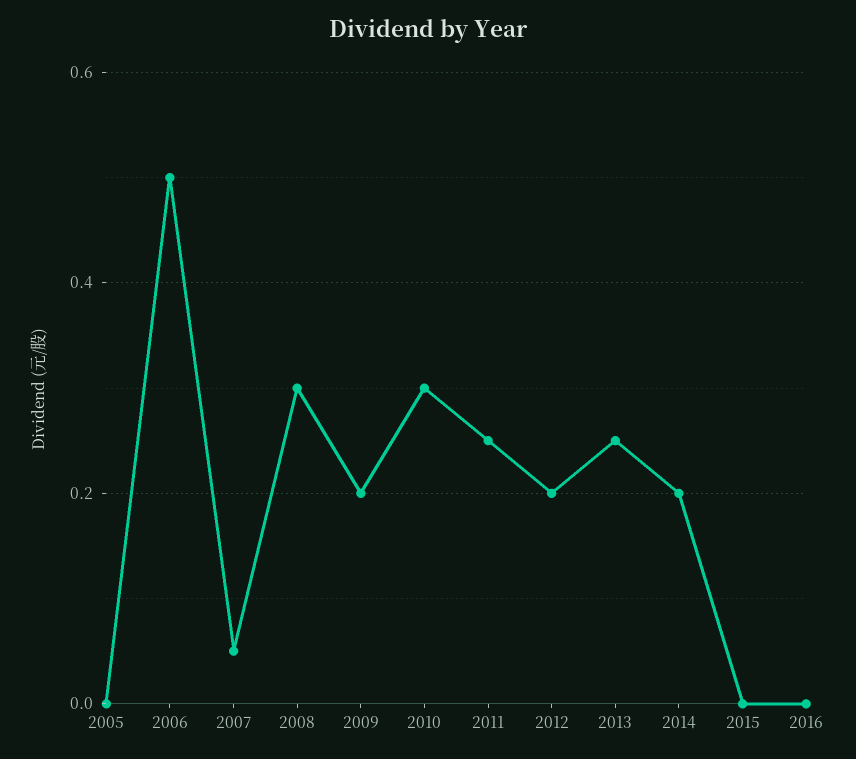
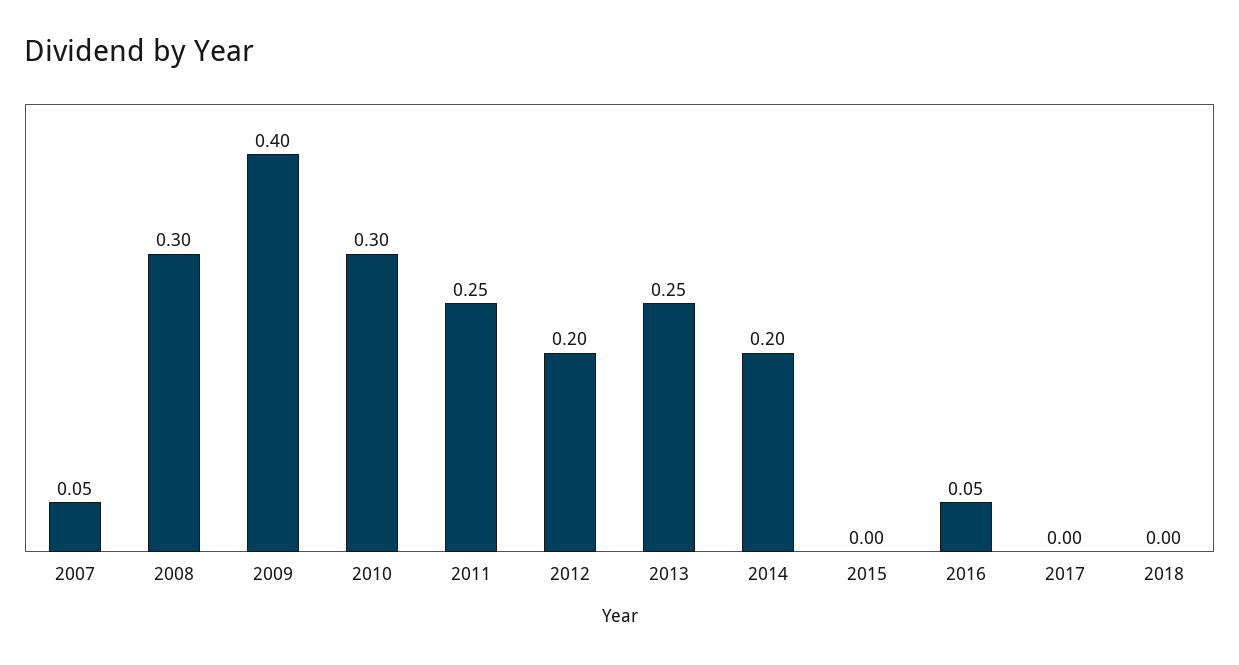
2005: 0 -> none
2006: 0.5 -> none
2009: 0.2 -> 0.4
2016: 0 -> 0.05
2017: none -> 0
2018: none -> 0

